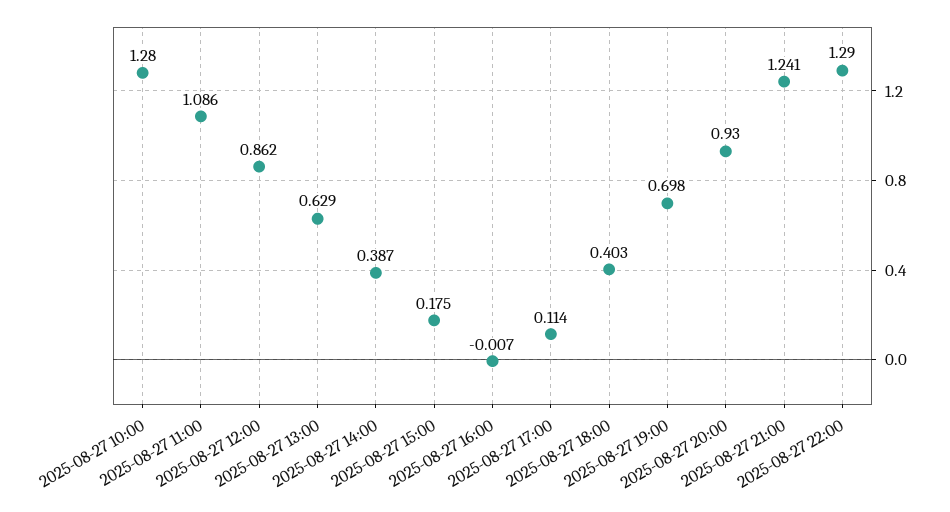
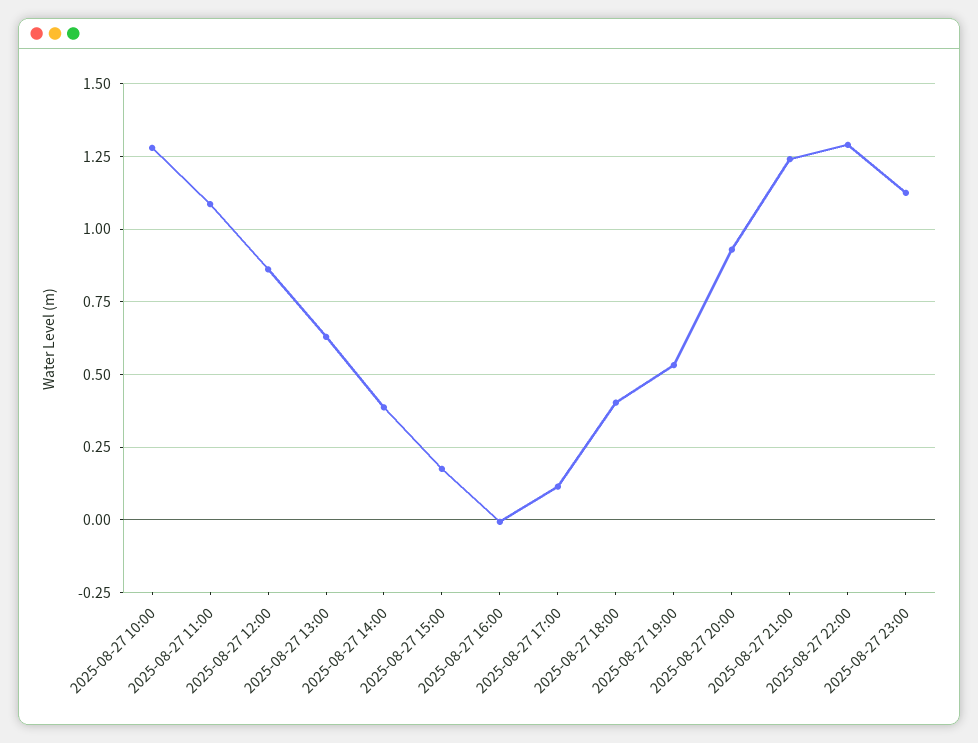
2025-08-27 19:00: 0.698 -> 0.525
2025-08-27 23:00: none -> 1.125

